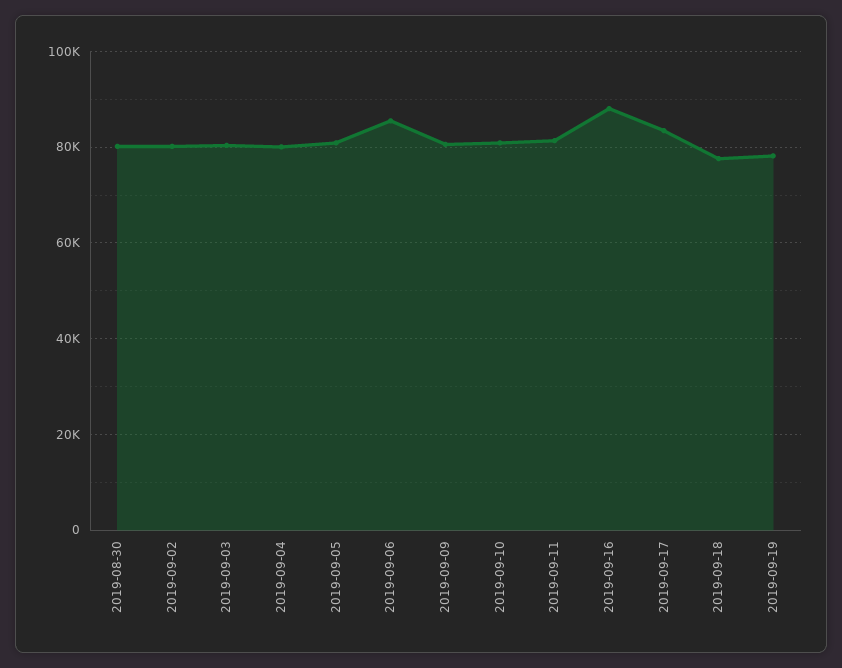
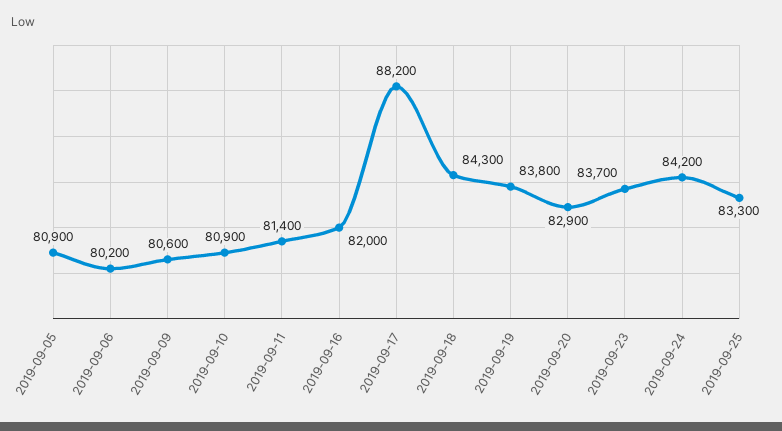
2019-08-30: 80000 -> none
2019-09-02: 80000 -> none
2019-09-03: 80000 -> none
2019-09-04: 80000 -> none
2019-09-06: 86000 -> 80200
2019-09-16: 88000 -> 82000
2019-09-17: 84000 -> 88200
2019-09-18: 78000 -> 84300
2019-09-19: 78000 -> 83800
2019-09-20: none -> 82900
2019-09-23: none -> 83700
2019-09-24: none -> 84200
2019-09-25: none -> 83300

